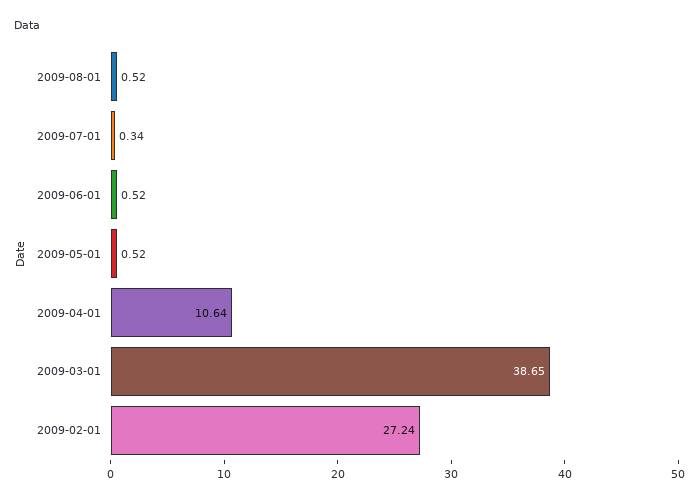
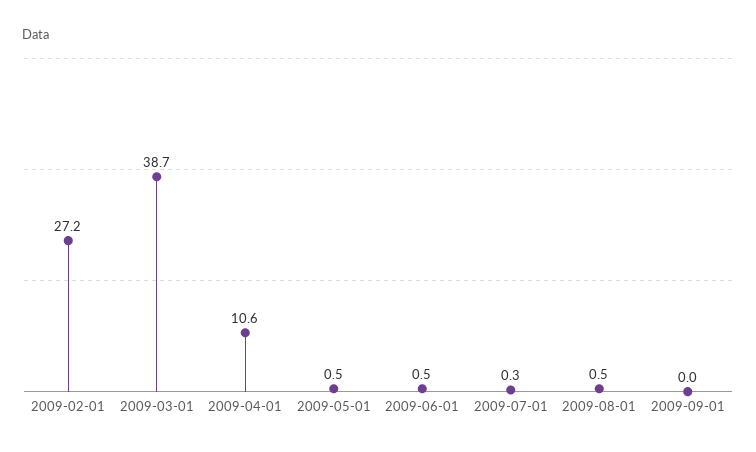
2009-09-01: none -> 0

